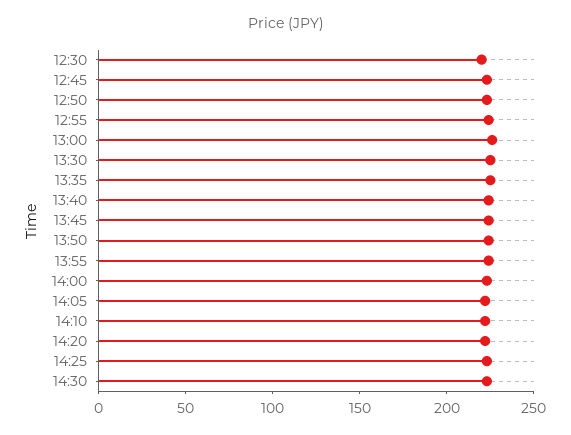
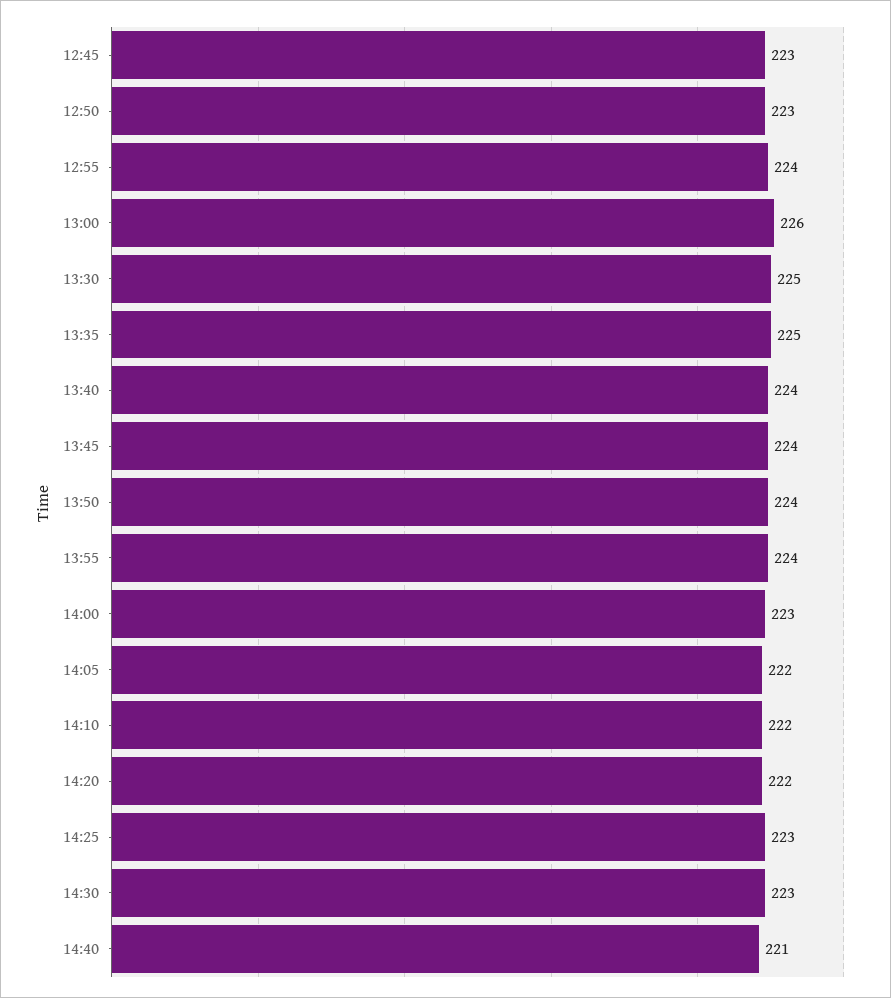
12:30: 220 -> none
14:40: none -> 221

